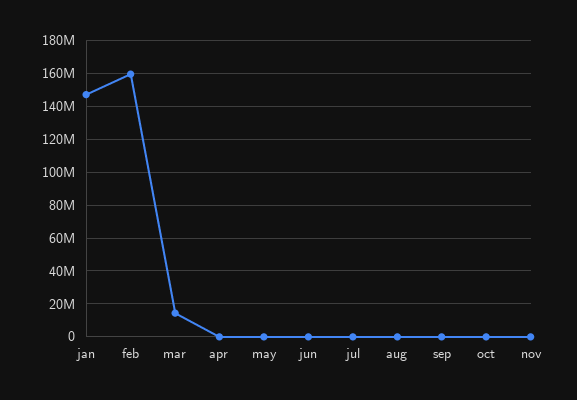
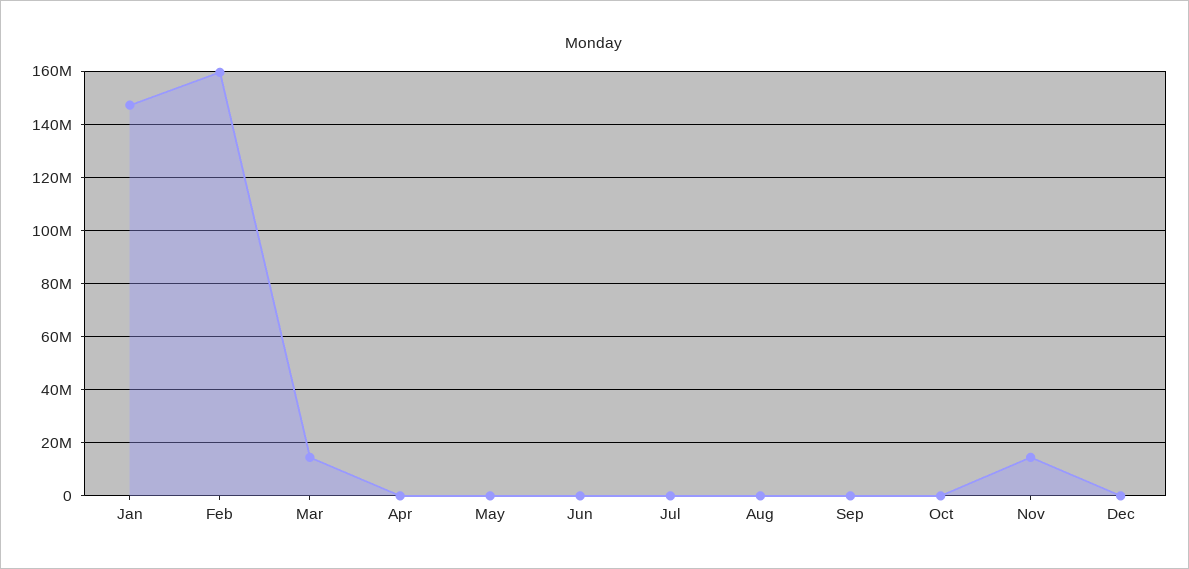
nov: 0 -> 15000000
Dec: none -> 0

